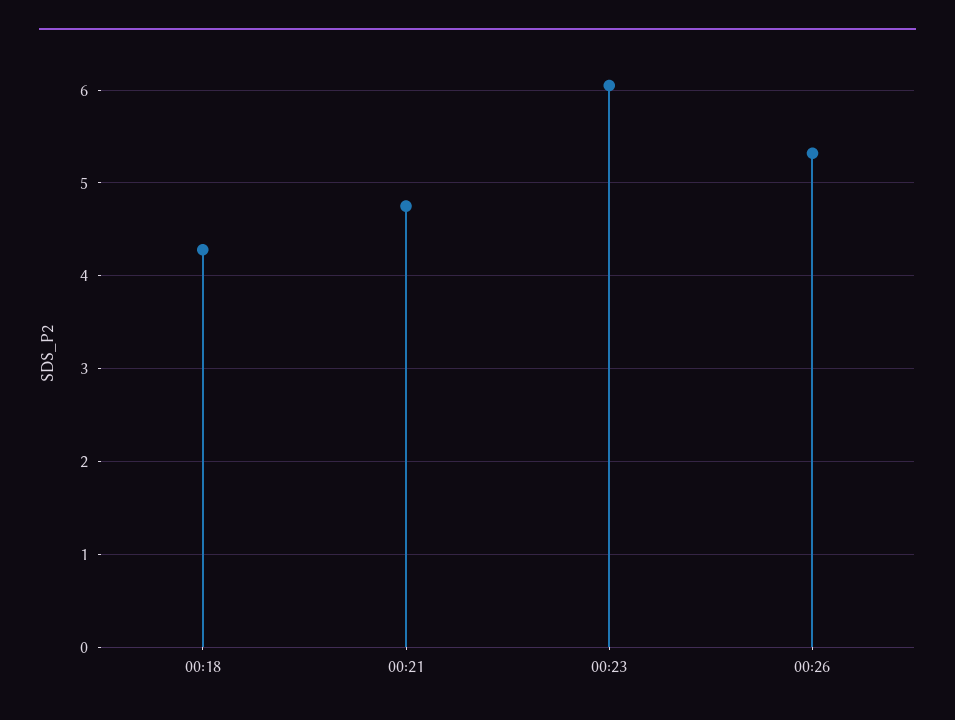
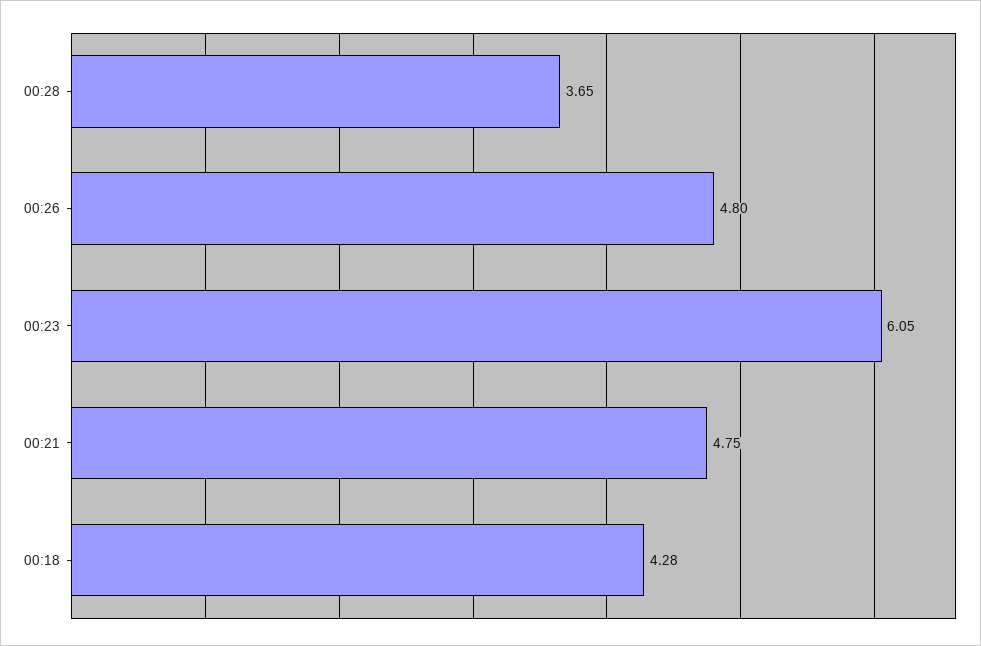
00:26: 5.3 -> 4.8
00:28: none -> 3.65

